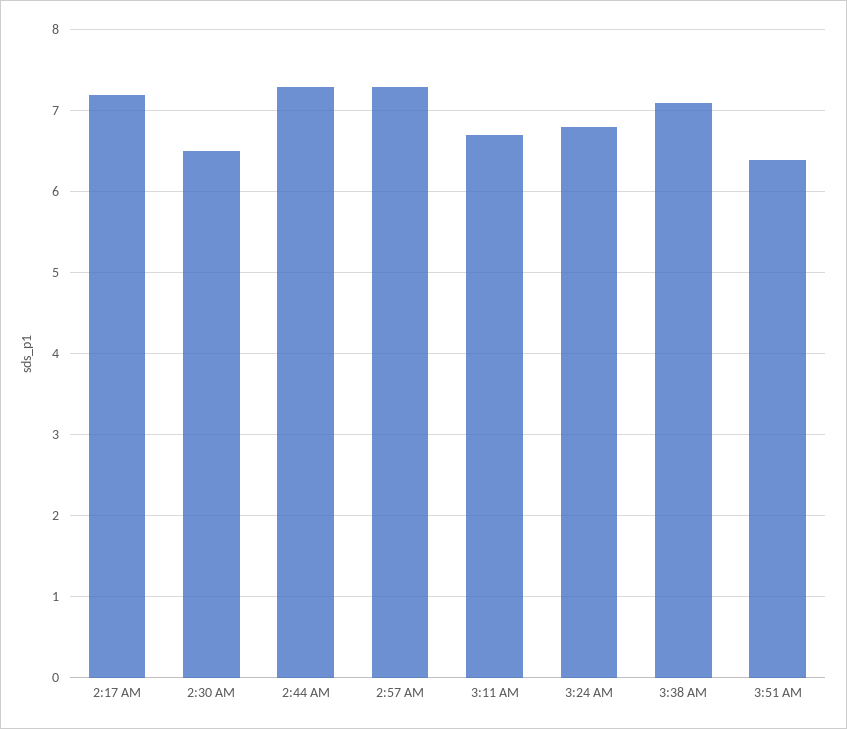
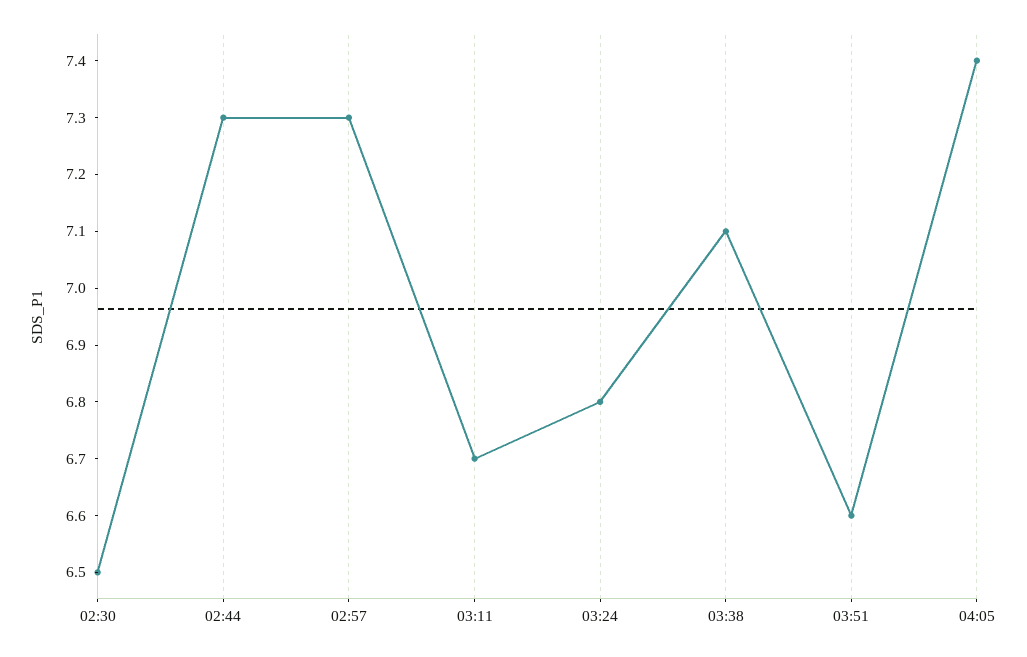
2:17 AM: 7.2 -> none
3:51 AM: 6.4 -> 6.6
04:05: none -> 7.4

